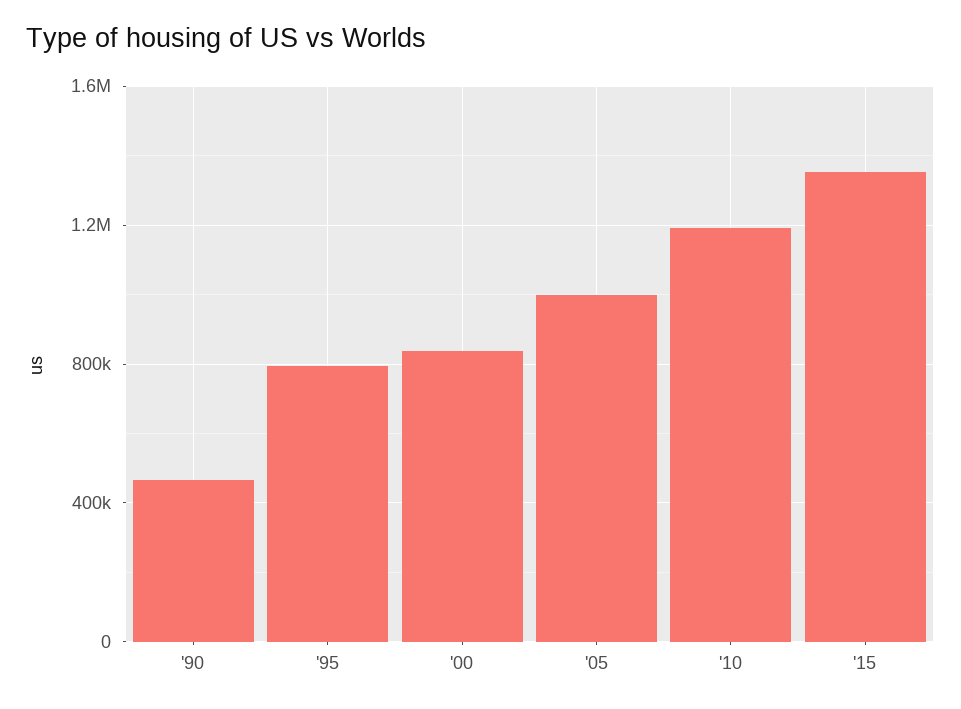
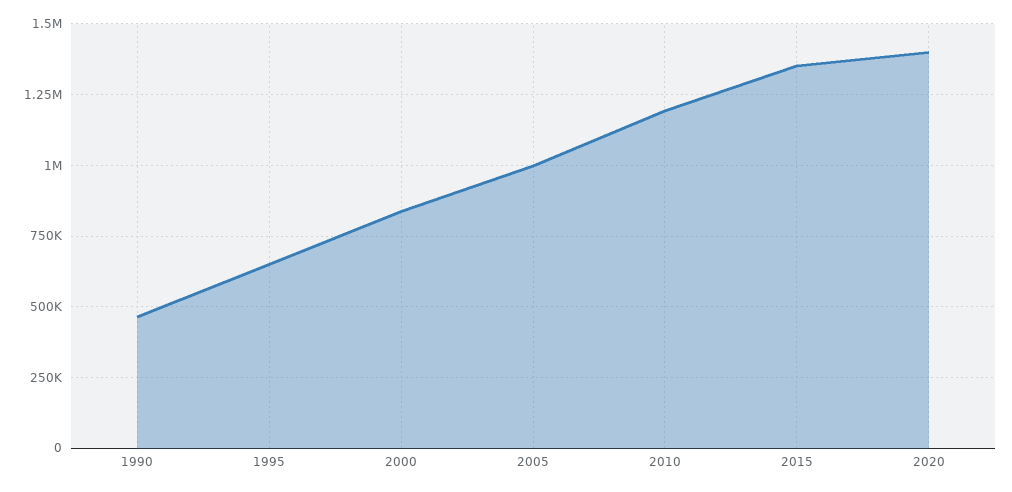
'95: 800000 -> 650000
2020: none -> 1400000

